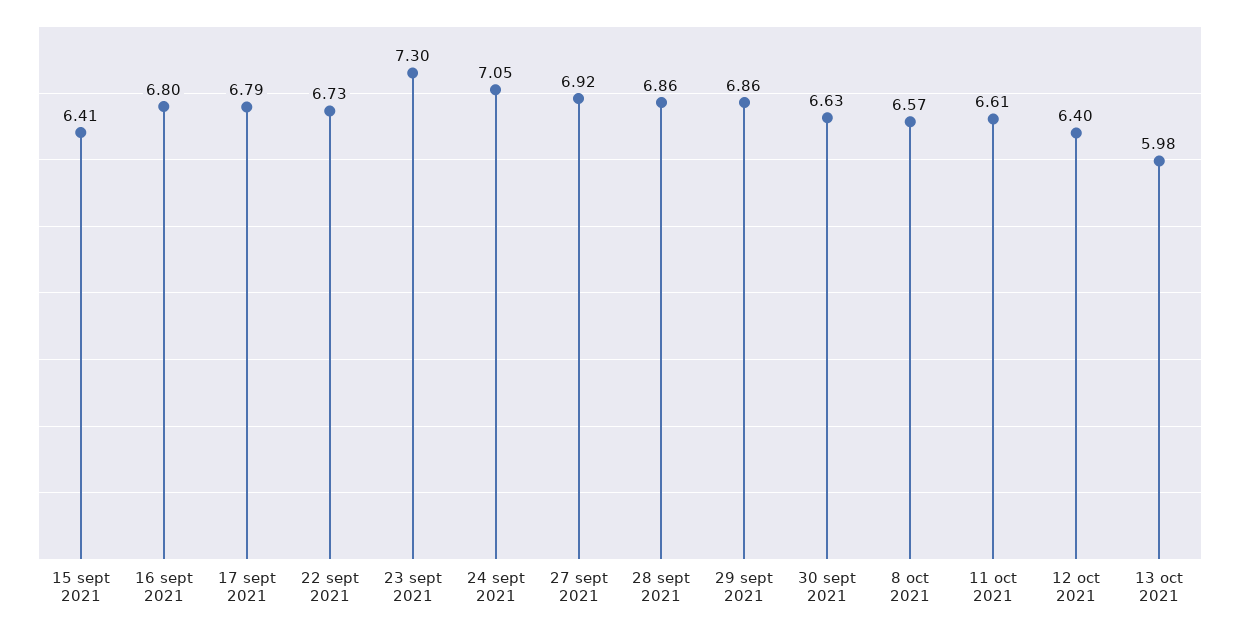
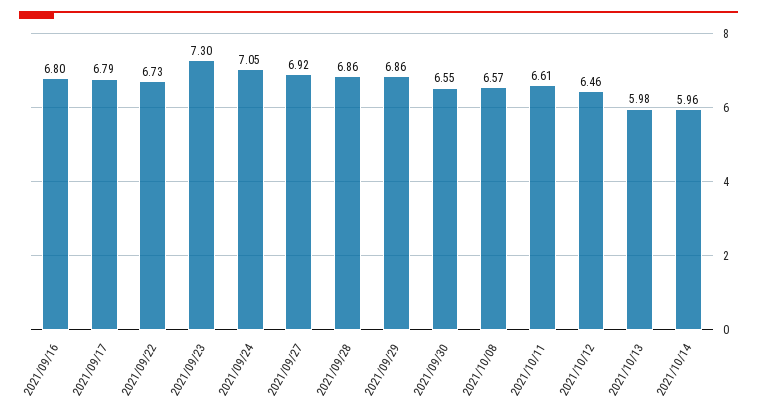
15 sept 2021: 6.41 -> none
30 sept 2021: 6.63 -> 6.55
12 oct 2021: 6.4 -> 6.46
2021/10/14: none -> 5.96

